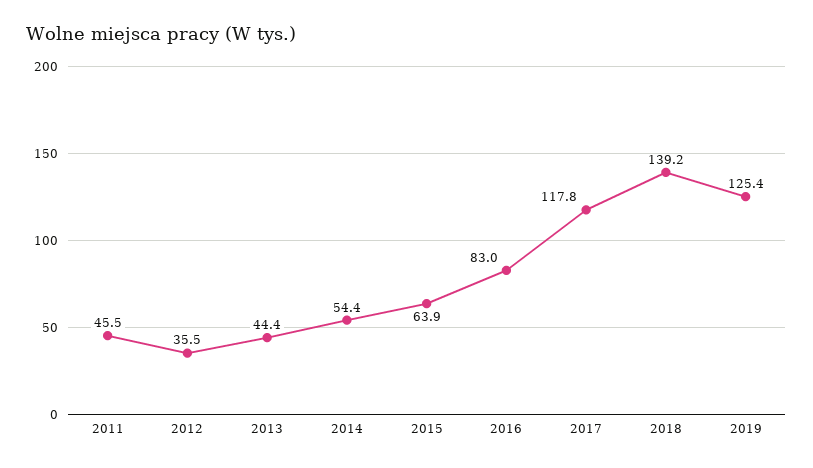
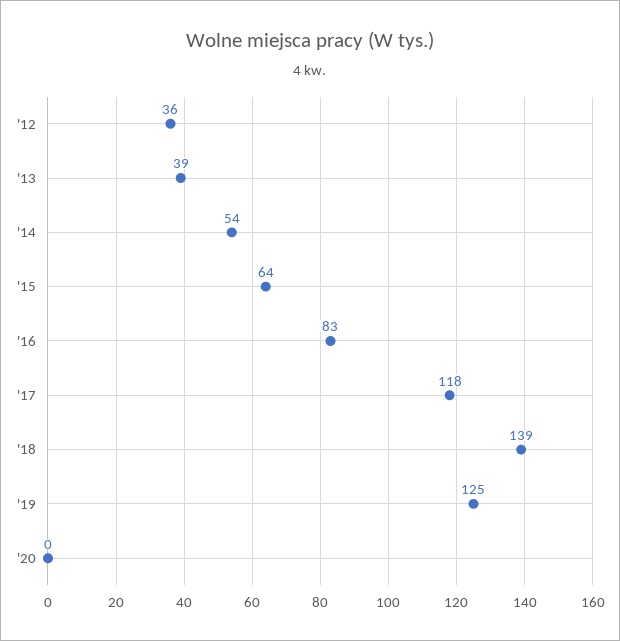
2011: 45.5 -> none
2013: 44.4 -> 39
'20: none -> 0

